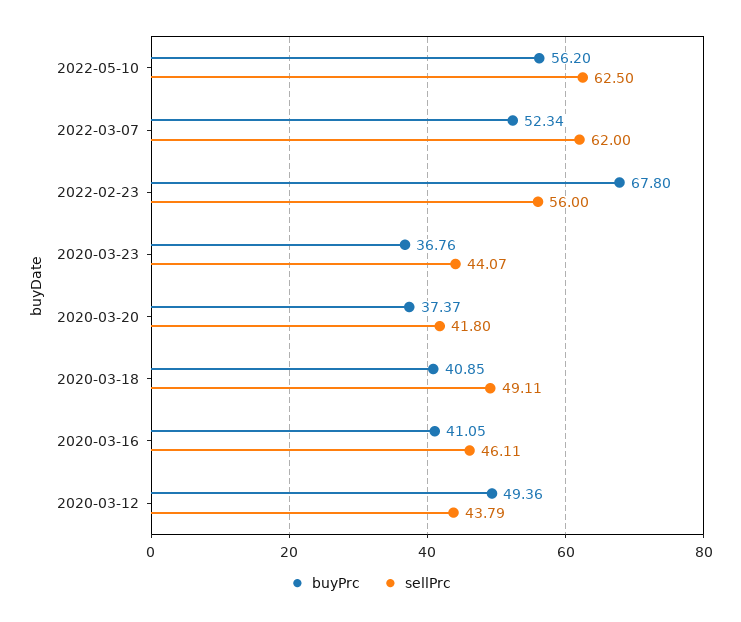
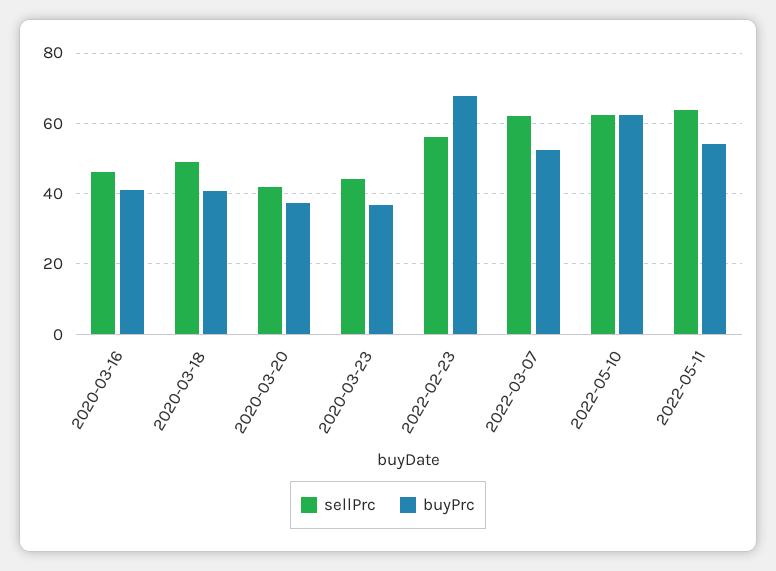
buyPrc, 2022-05-10: 56.2 -> 62
buyPrc, 2020-03-12: 49.36 -> none
sellPrc, 2020-03-12: 43.79 -> none
sellPrc, 2022-05-11: none -> 64
buyPrc, 2022-05-11: none -> 54

